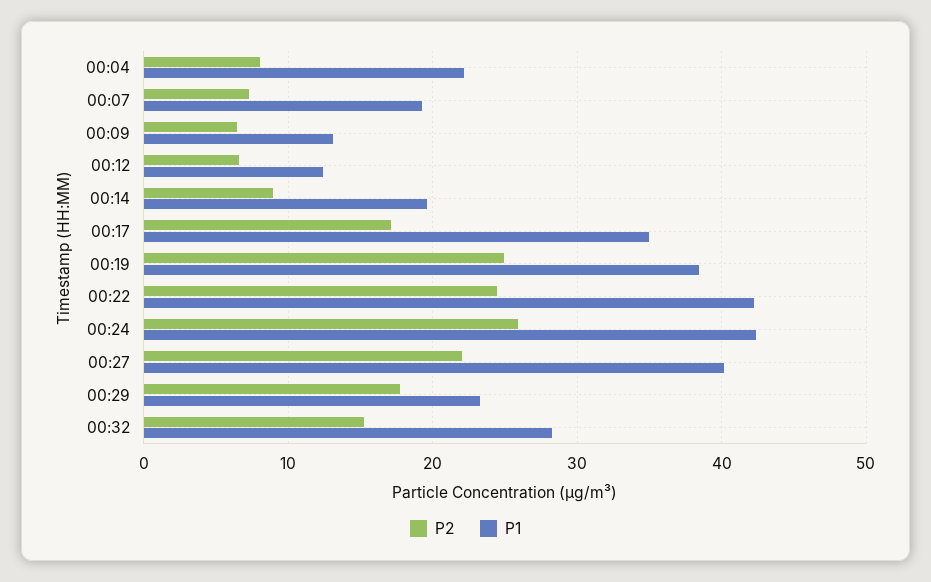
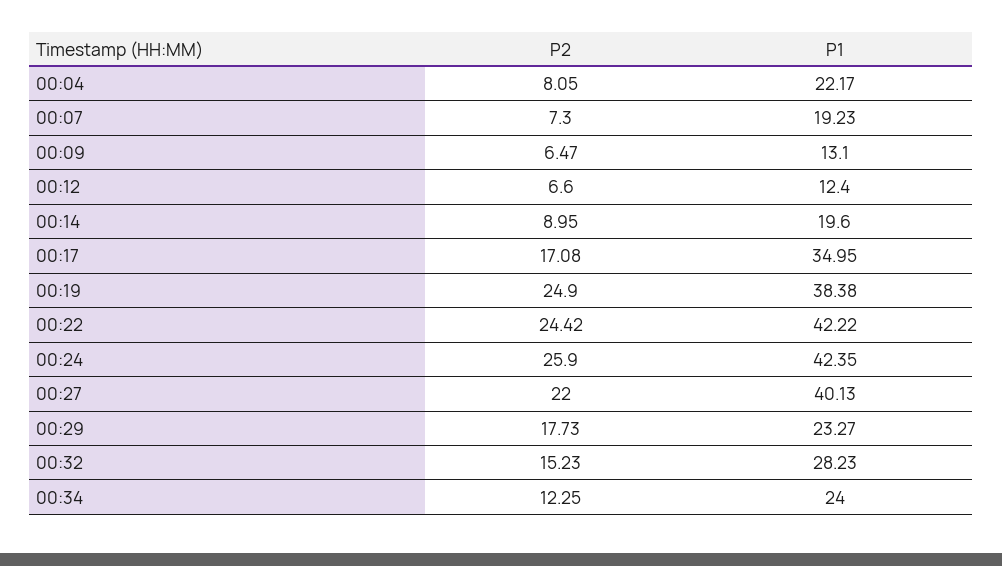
P2, 00:34: none -> 12.25
P1, 00:34: none -> 24

